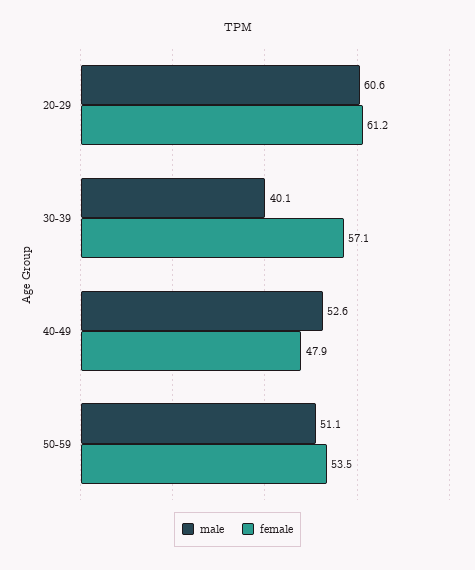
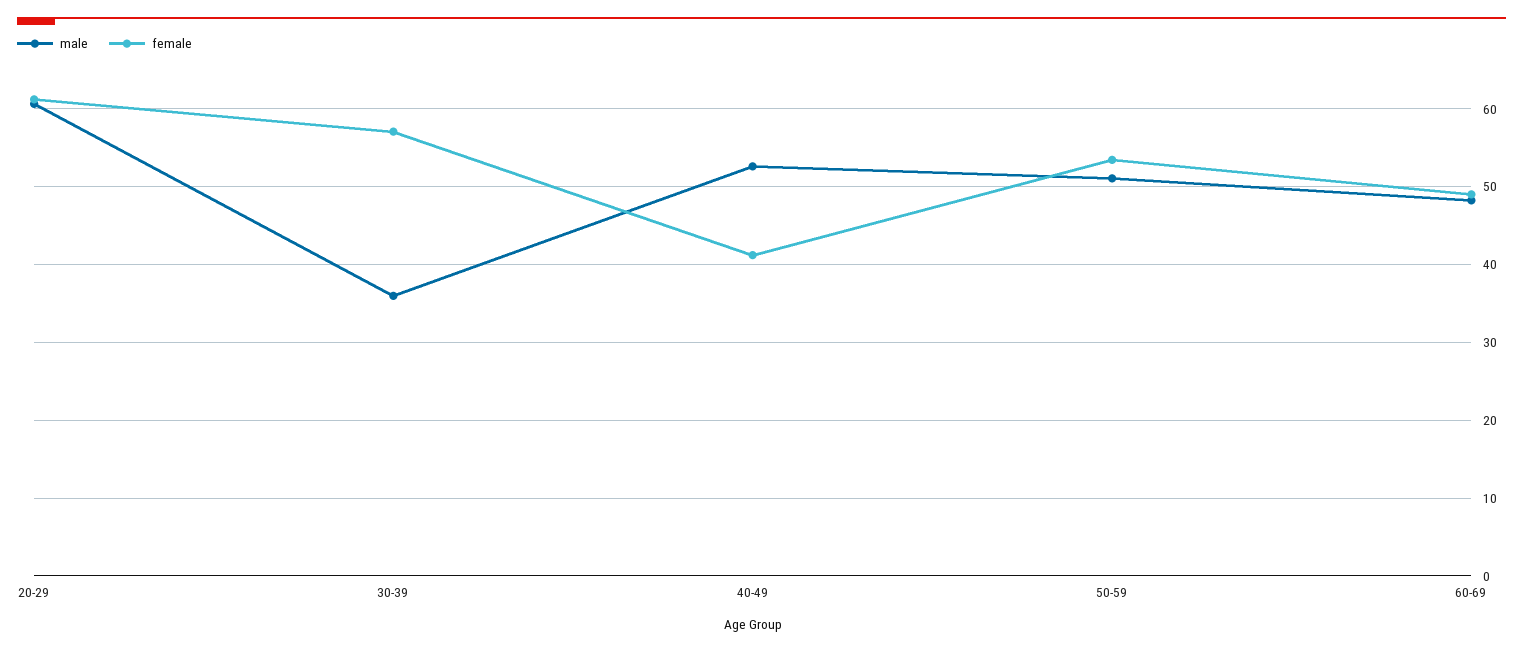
male, 30-39: 40.1 -> 36
female, 40-49: 47.9 -> 41
male, 60-69: none -> 48
female, 60-69: none -> 49

